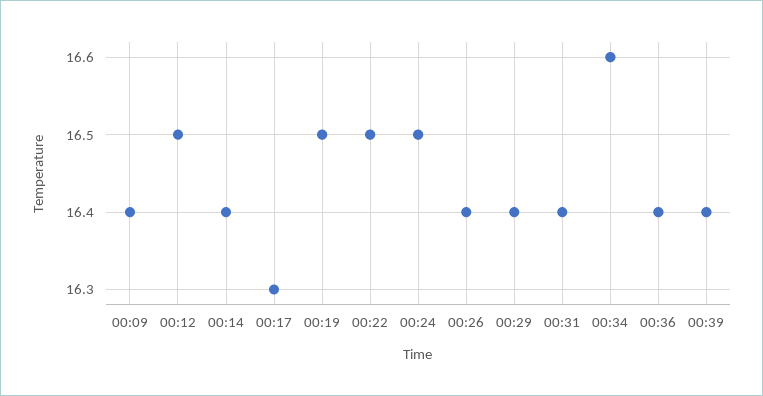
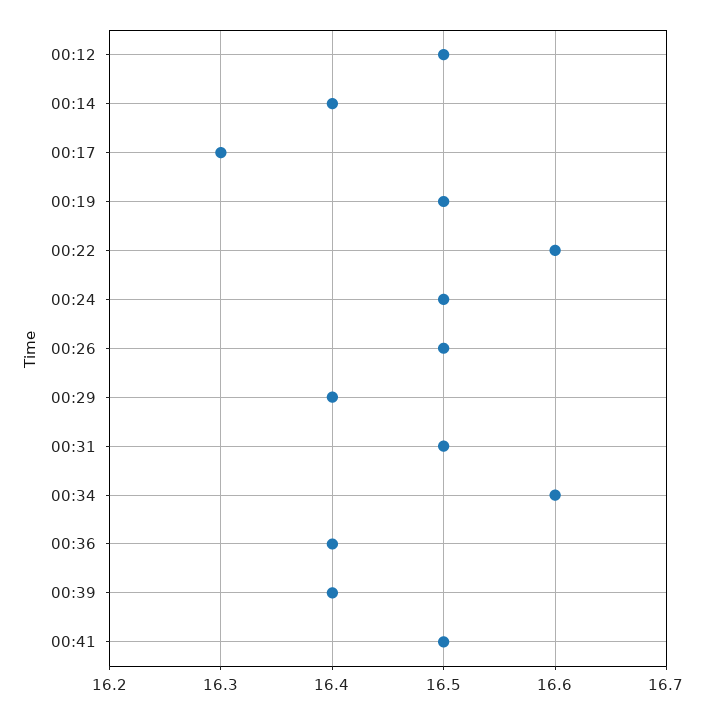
00:09: 16.4 -> none
00:22: 16.5 -> 16.6
00:26: 16.4 -> 16.5
00:31: 16.4 -> 16.5
00:41: none -> 16.5

